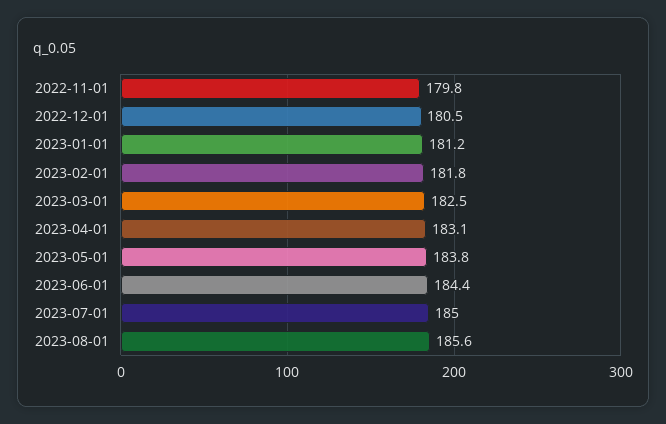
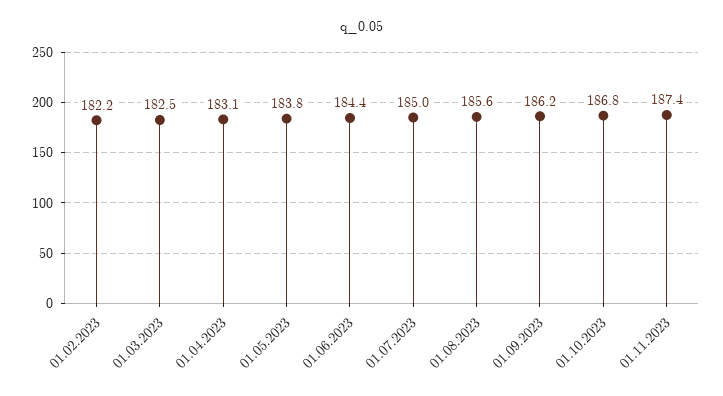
2022-11-01: 179.8 -> none
2022-12-01: 180.5 -> none
2023-01-01: 181.2 -> none
2023-02-01: 181.8 -> 182.2
01.09.2023: none -> 186.2
01.10.2023: none -> 186.8
01.11.2023: none -> 187.4

